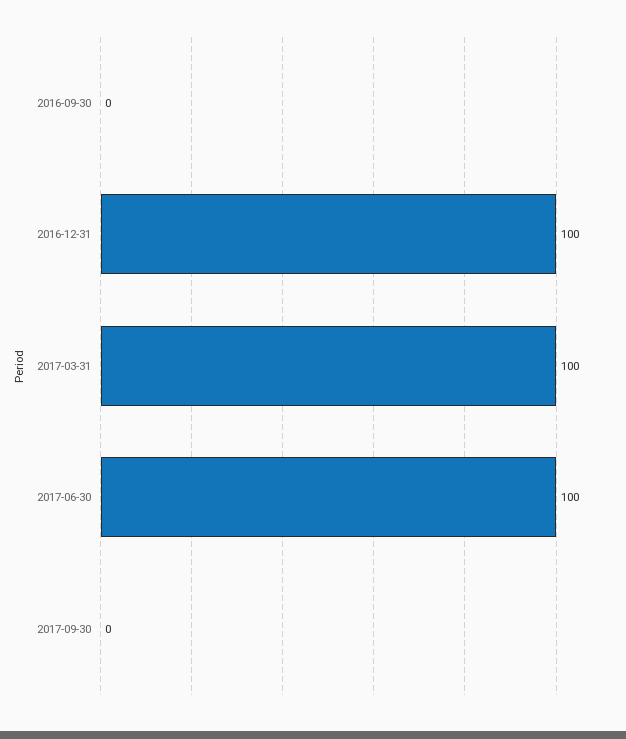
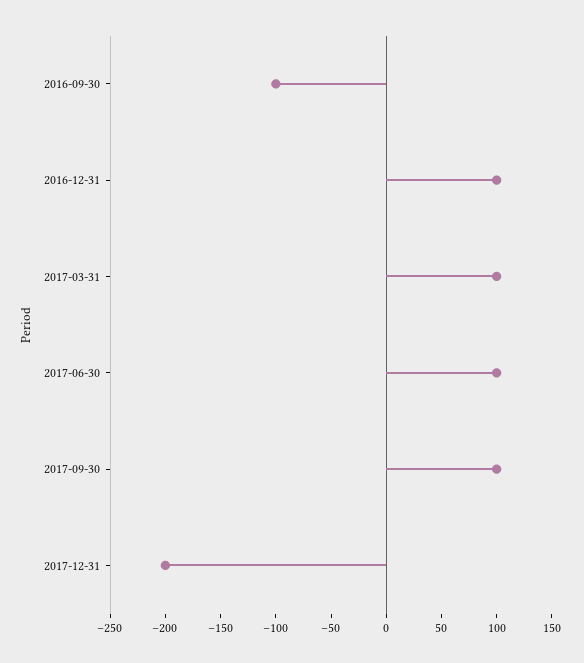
2016-09-30: 0 -> -100
2017-09-30: 0 -> 100
2017-12-31: none -> -200

